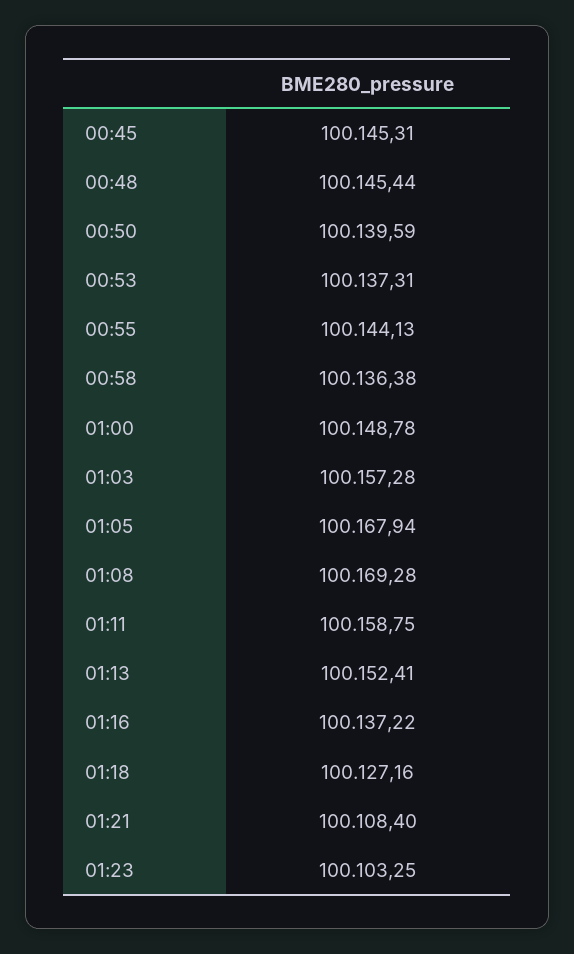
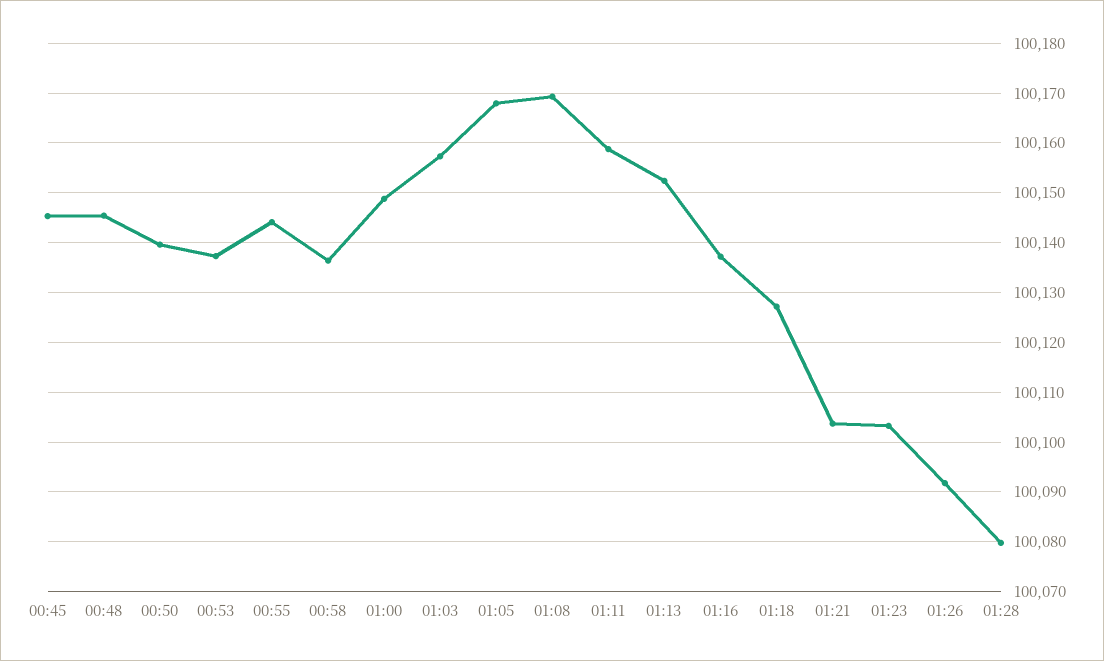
01:21: 100108.4 -> 100104
01:26: none -> 100092
01:28: none -> 100080

